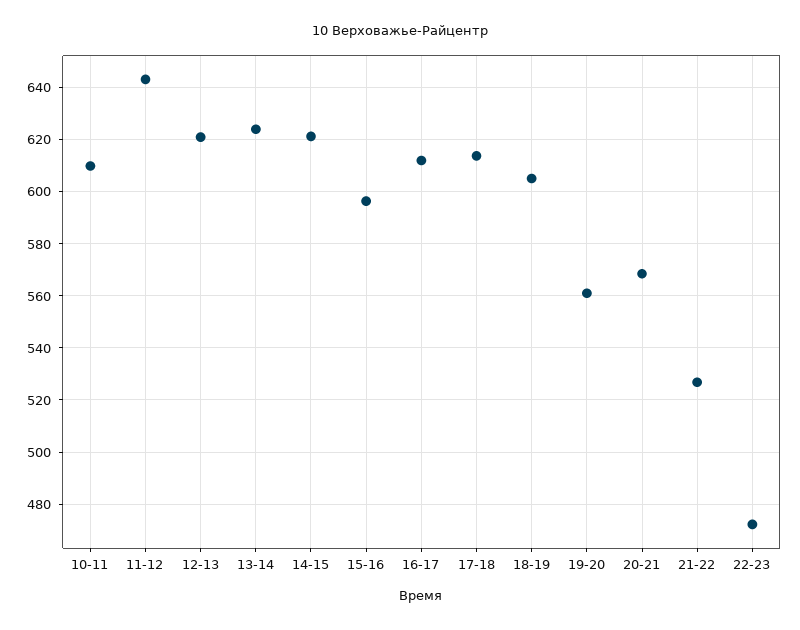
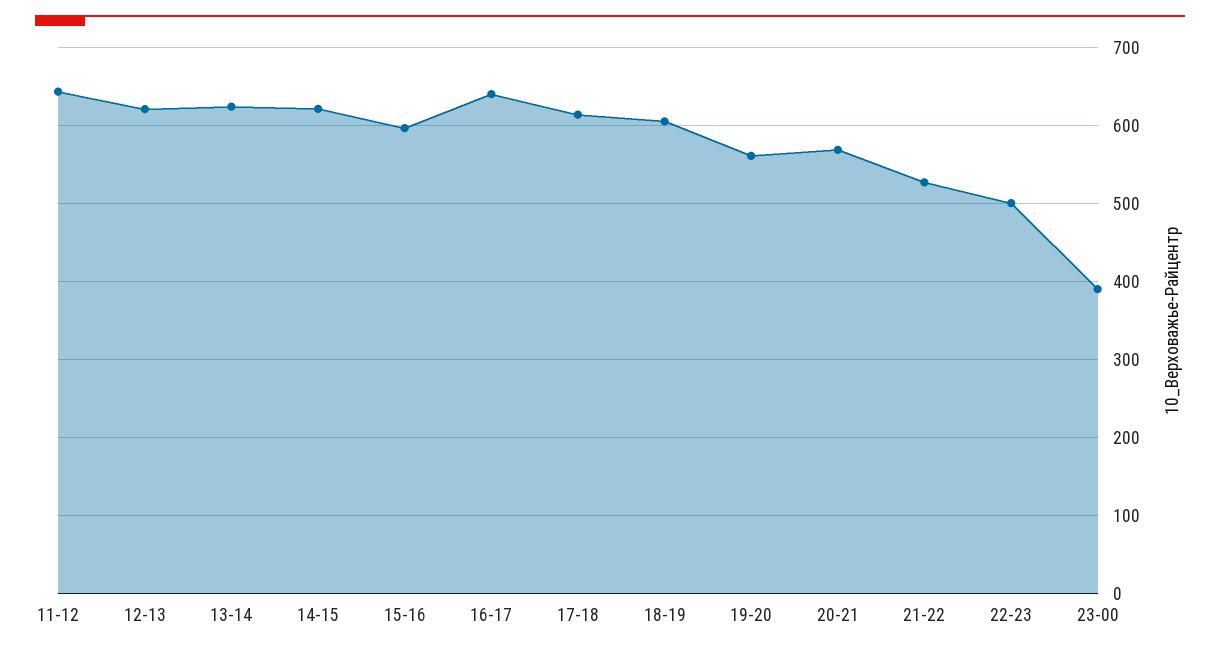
10-11: 610 -> none
16-17: 612.5 -> 640
22-23: 472.5 -> 500
23-00: none -> 390

